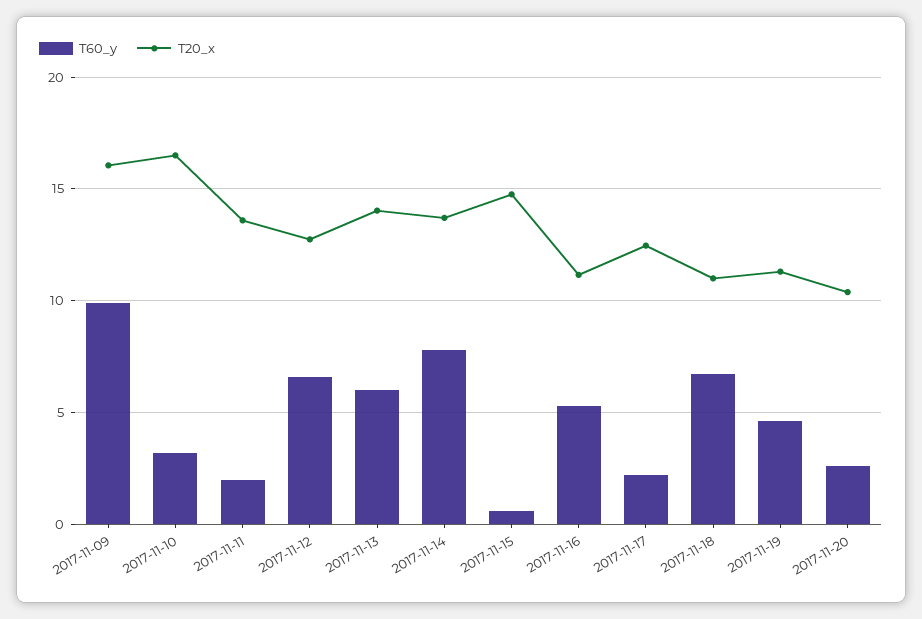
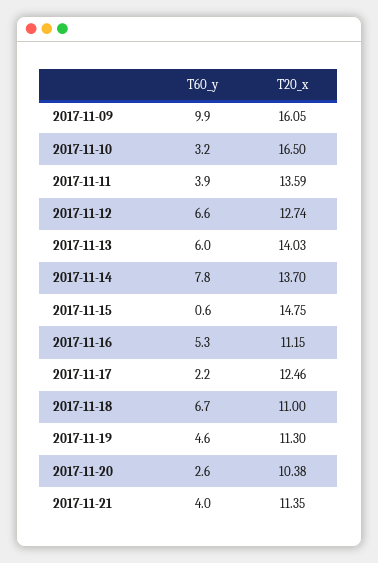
T60_y, 2017-11-11: 2 -> 3.9
T60_y, 2017-11-21: none -> 4
T20_x, 2017-11-21: none -> 11.35

